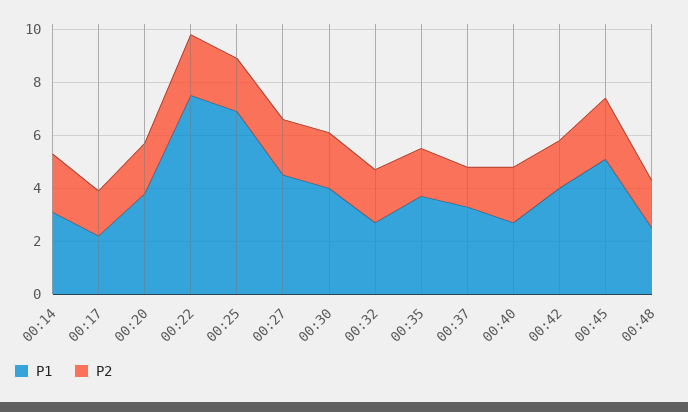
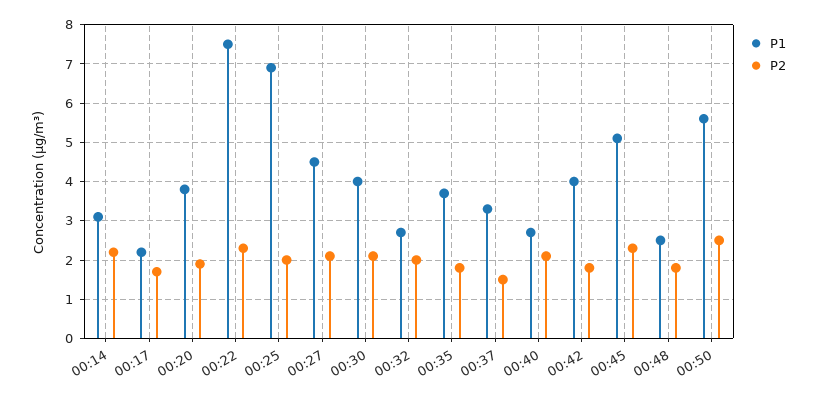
P1, 00:50: none -> 5.5
P2, 00:50: none -> 2.5

